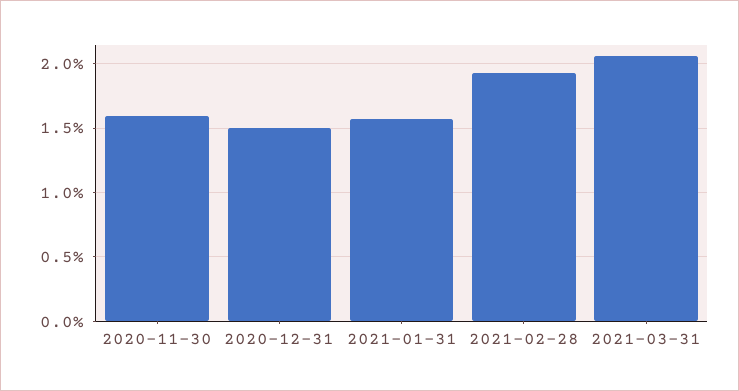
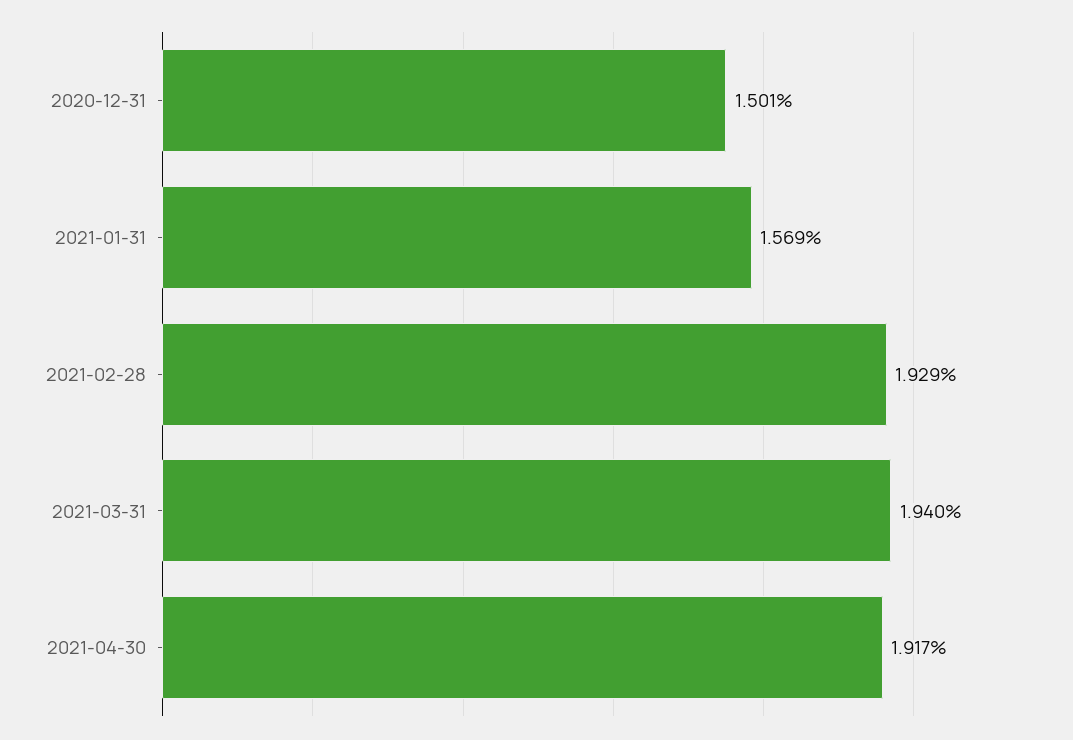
2020-11-30: 1.6 -> none
2021-03-31: 2.05 -> 1.94
2021-04-30: none -> 1.917

